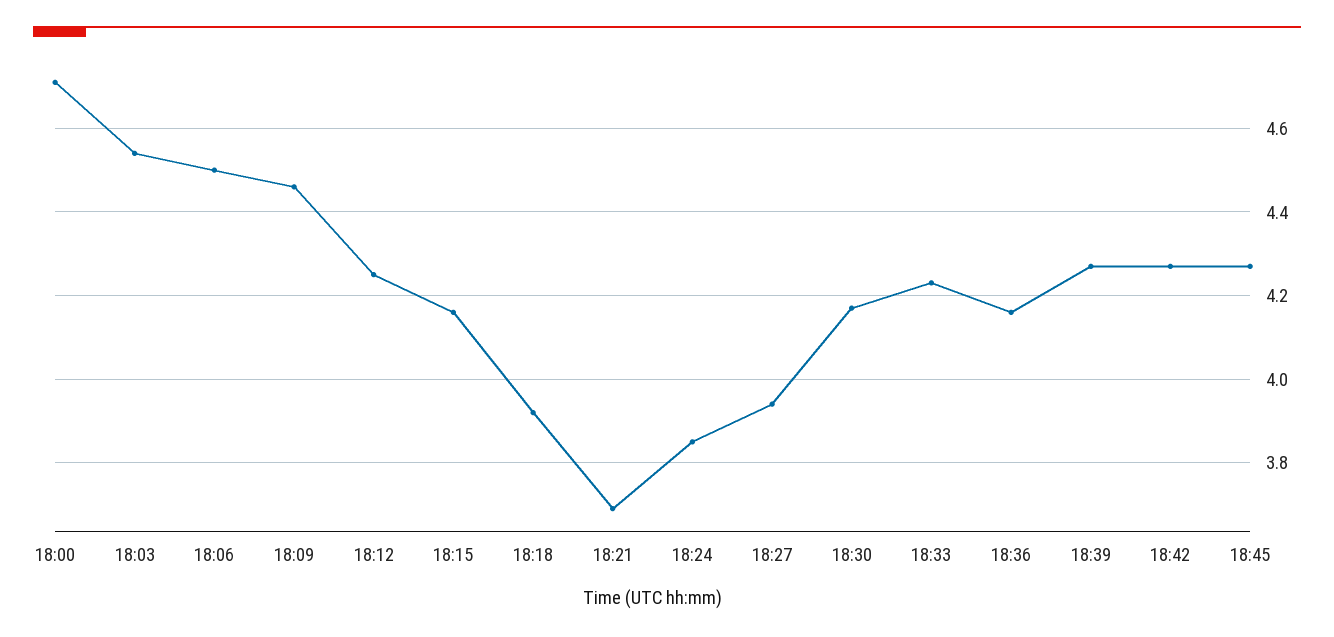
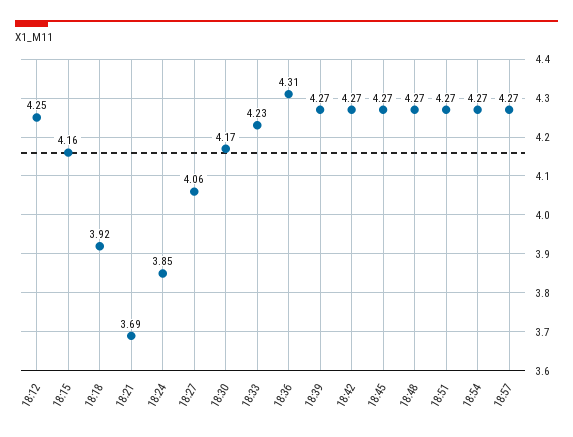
18:00: 4.7 -> none
18:03: 4.55 -> none
18:06: 4.5 -> none
18:09: 4.45 -> none
18:27: 3.95 -> 4.06
18:36: 4.15 -> 4.31
18:48: none -> 4.27
18:51: none -> 4.27
18:54: none -> 4.27
18:57: none -> 4.27

